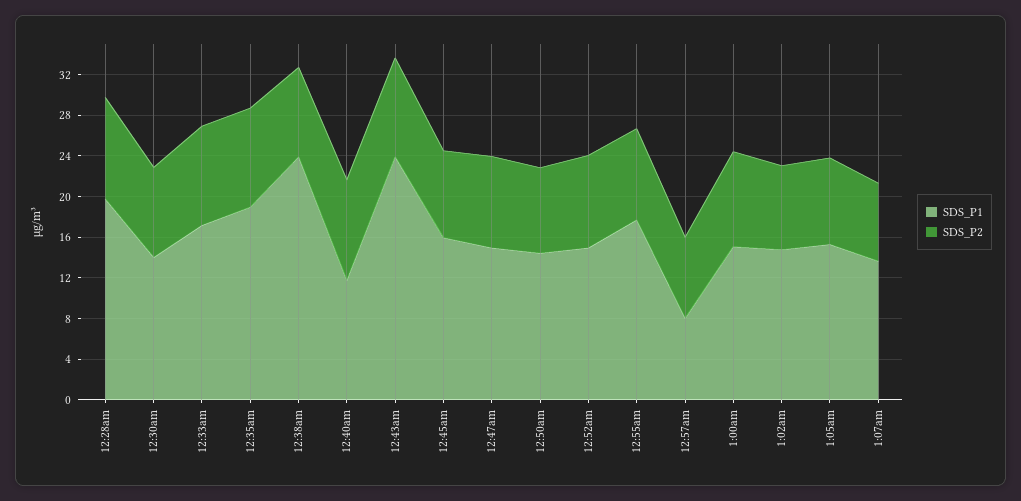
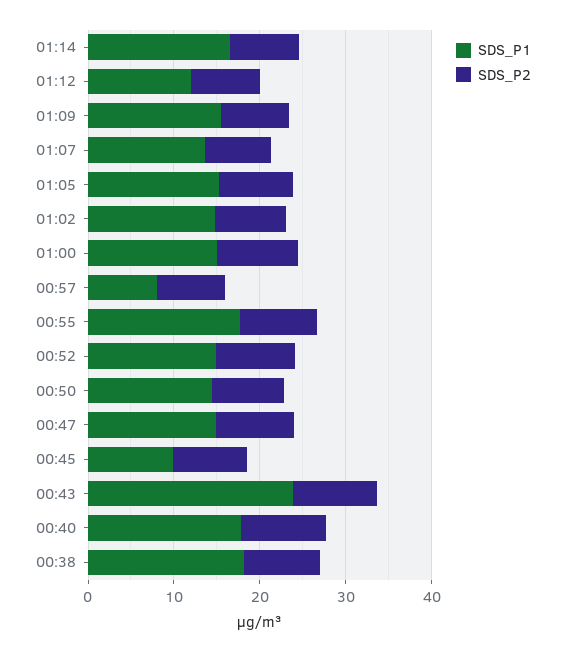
SDS_P1, 12:28am: 20 -> none
SDS_P2, 12:28am: 10 -> none
SDS_P1, 12:30am: 14 -> none
SDS_P2, 12:30am: 9 -> none
SDS_P1, 12:33am: 17 -> none
SDS_P2, 12:33am: 10 -> none
SDS_P1, 12:35am: 19 -> none
SDS_P2, 12:35am: 10 -> none
SDS_P1, 12:38am: 24 -> 18
SDS_P1, 12:40am: 12 -> 18
SDS_P1, 12:45am: 16 -> 10
SDS_P1, 01:14: none -> 16
SDS_P2, 01:14: none -> 8
SDS_P1, 01:12: none -> 12
SDS_P2, 01:12: none -> 8
SDS_P1, 01:09: none -> 16
SDS_P2, 01:09: none -> 8

